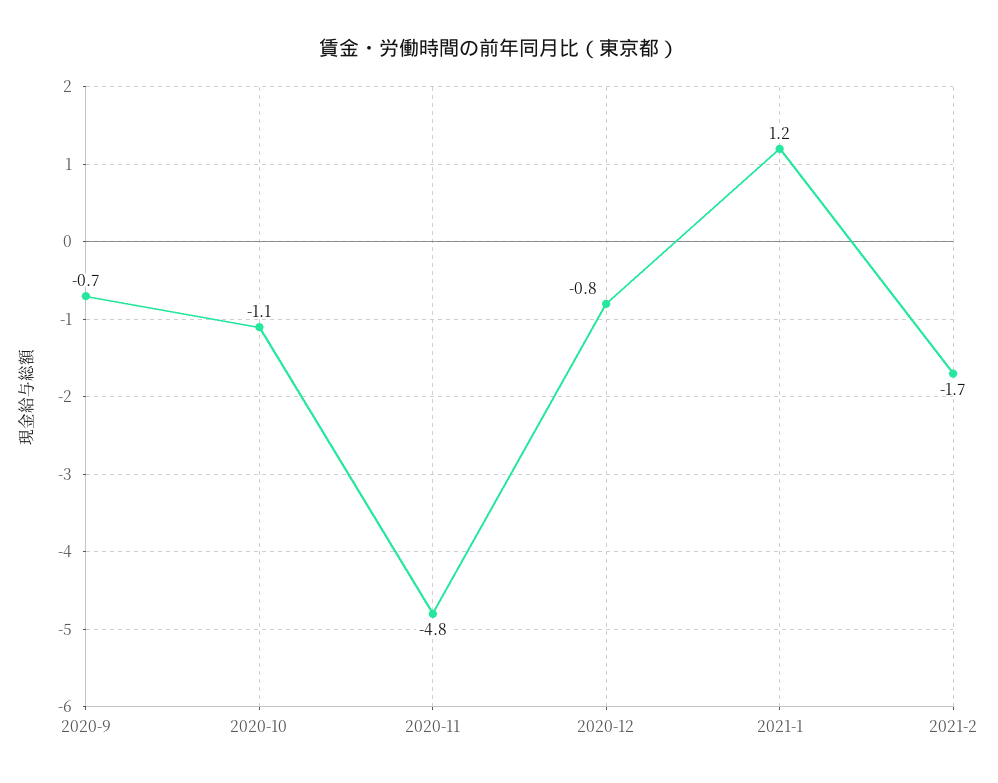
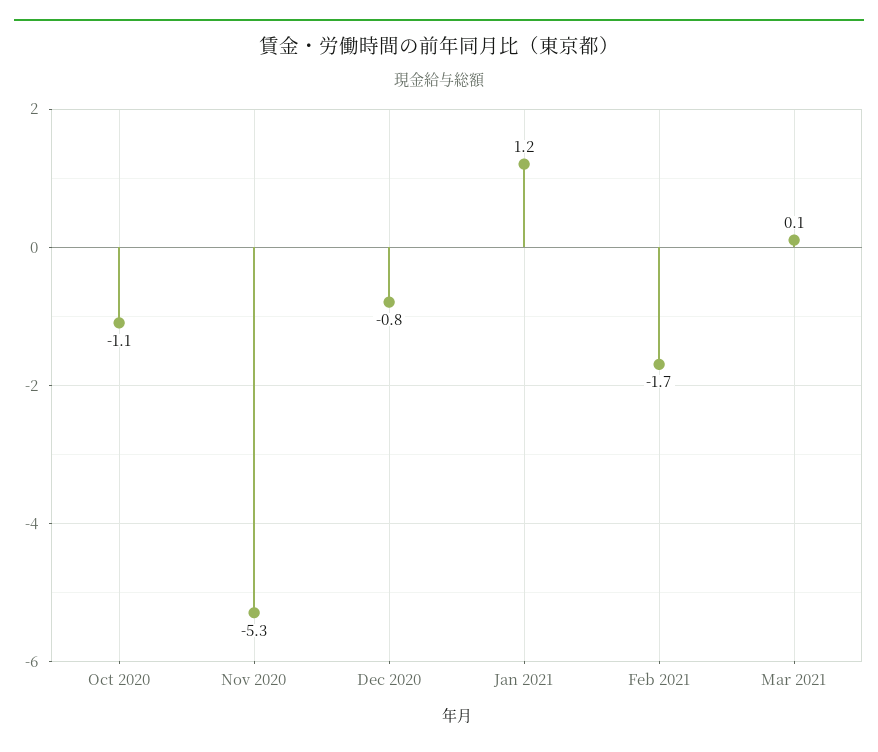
2020-9: -0.7 -> none
2020-11: -4.8 -> -5.3
Mar 2021: none -> 0.1

